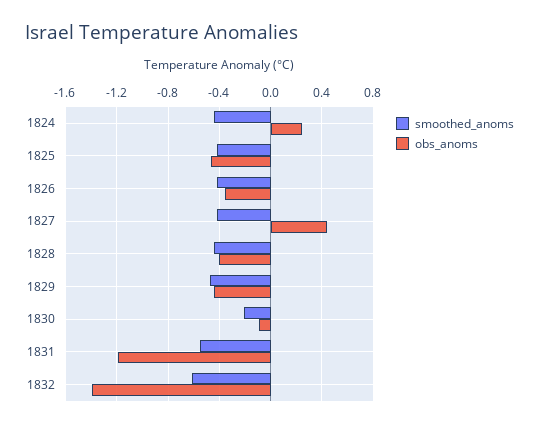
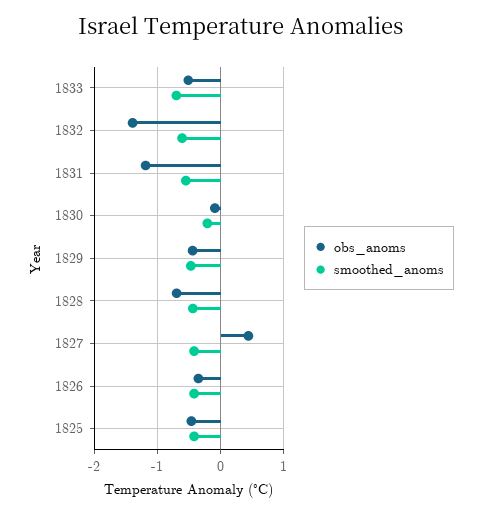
smoothed_anoms, 1824: -0.45 -> none
obs_anoms, 1824: 0.25 -> none
obs_anoms, 1828: -0.4 -> -0.7
obs_anoms, 1833: none -> -0.5
smoothed_anoms, 1833: none -> -0.7

